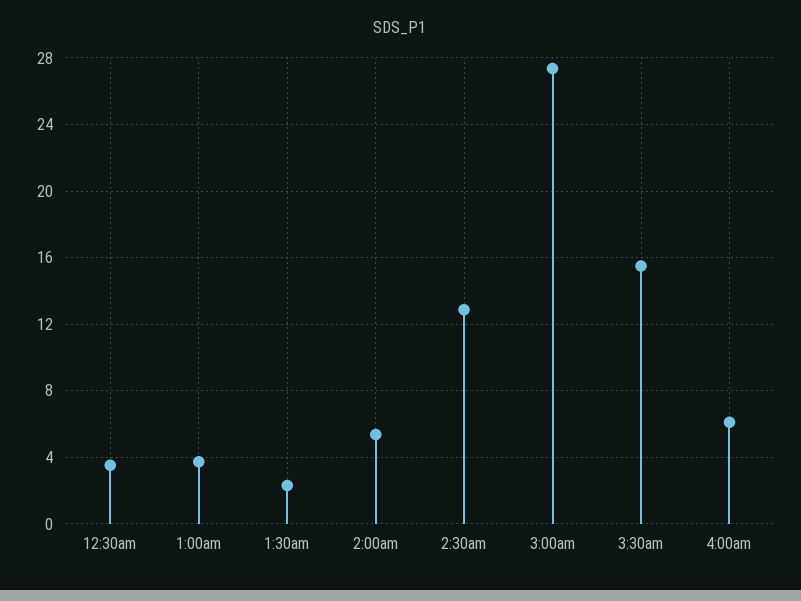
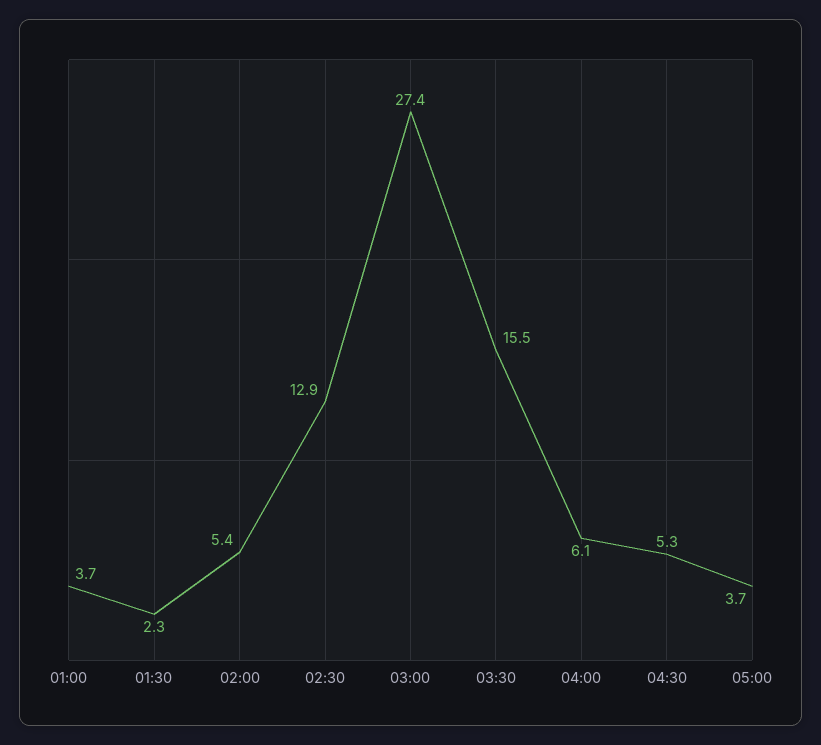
12:30am: 3.5 -> none
04:30: none -> 5.3
05:00: none -> 3.7

